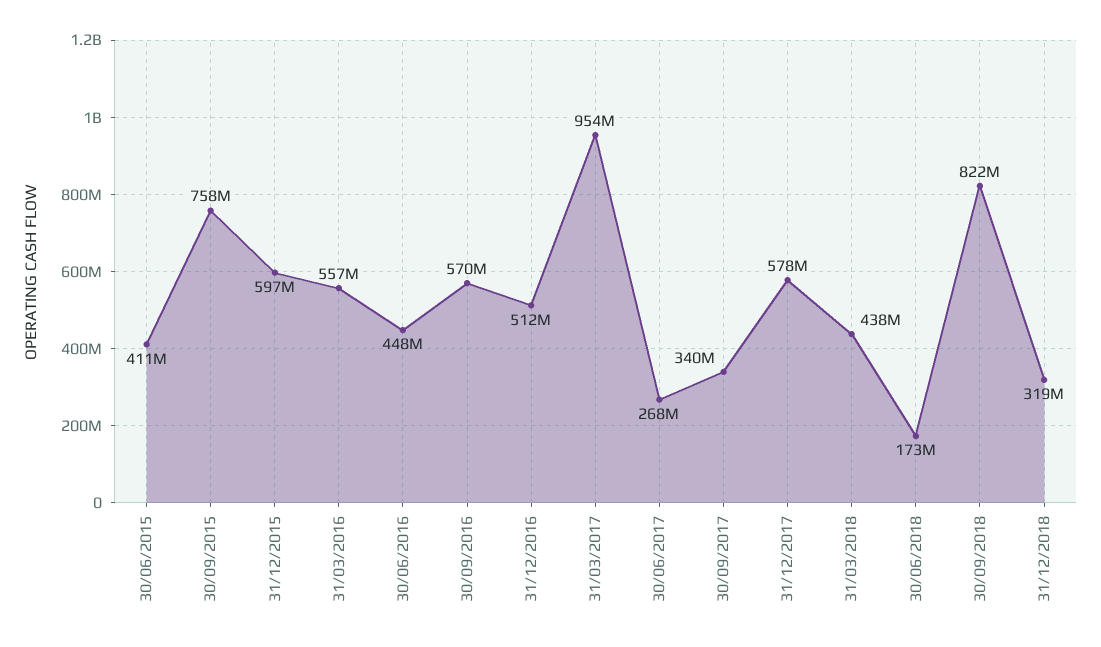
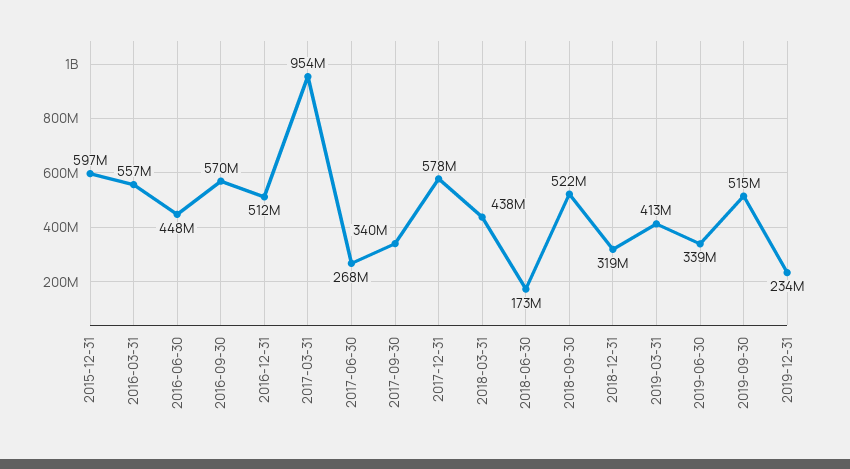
30/06/2015: 411000000 -> none
30/09/2015: 758000000 -> none
30/09/2018: 822000000 -> 522000000
2019-03-31: none -> 413000000
2019-06-30: none -> 339000000
2019-09-30: none -> 515000000
2019-12-31: none -> 234000000

